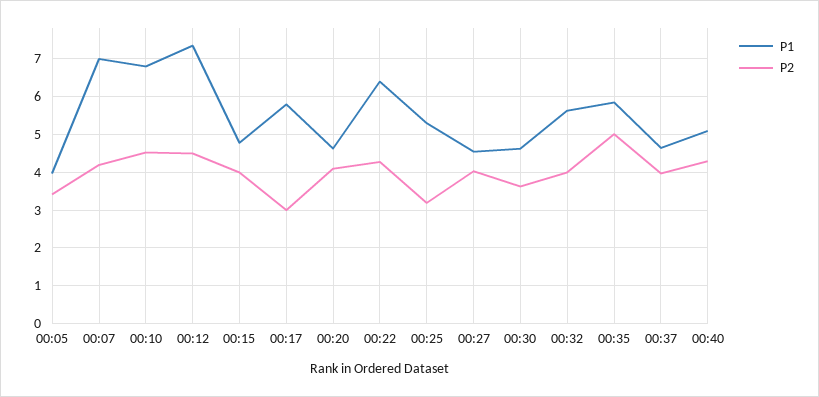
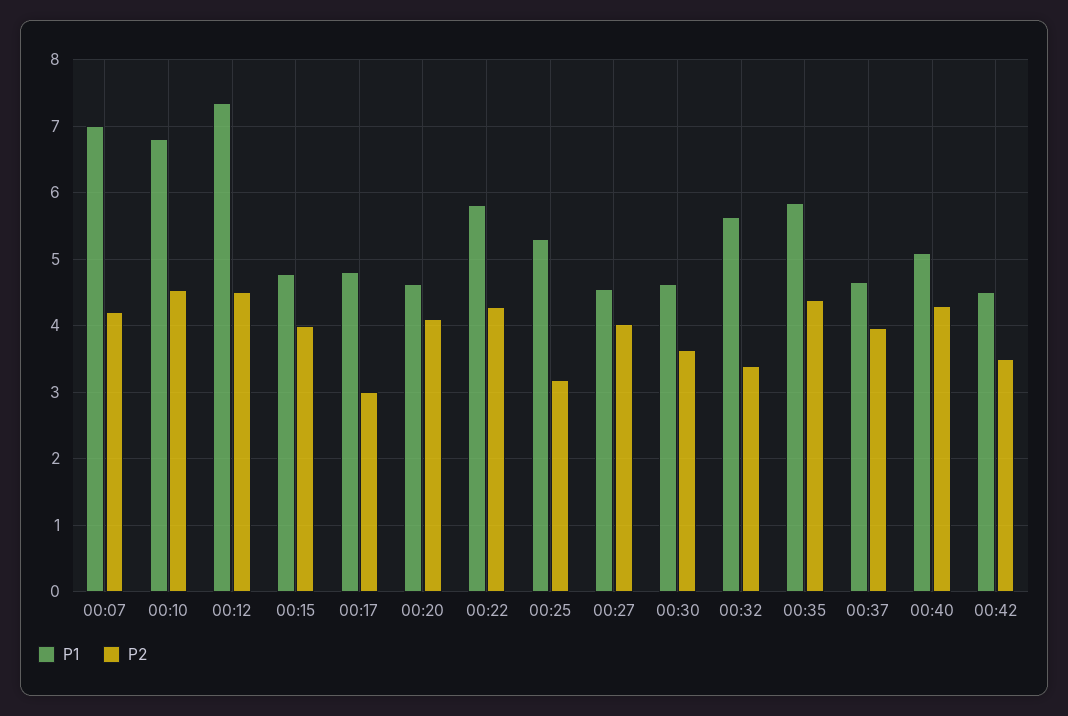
P1, 00:05: 4 -> none
P2, 00:05: 3.4 -> none
P1, 00:17: 5.8 -> 4.8
P1, 00:22: 6.4 -> 5.8
P2, 00:32: 4 -> 3.4
P2, 00:35: 5 -> 4.4
P1, 00:42: none -> 4.5
P2, 00:42: none -> 3.5

